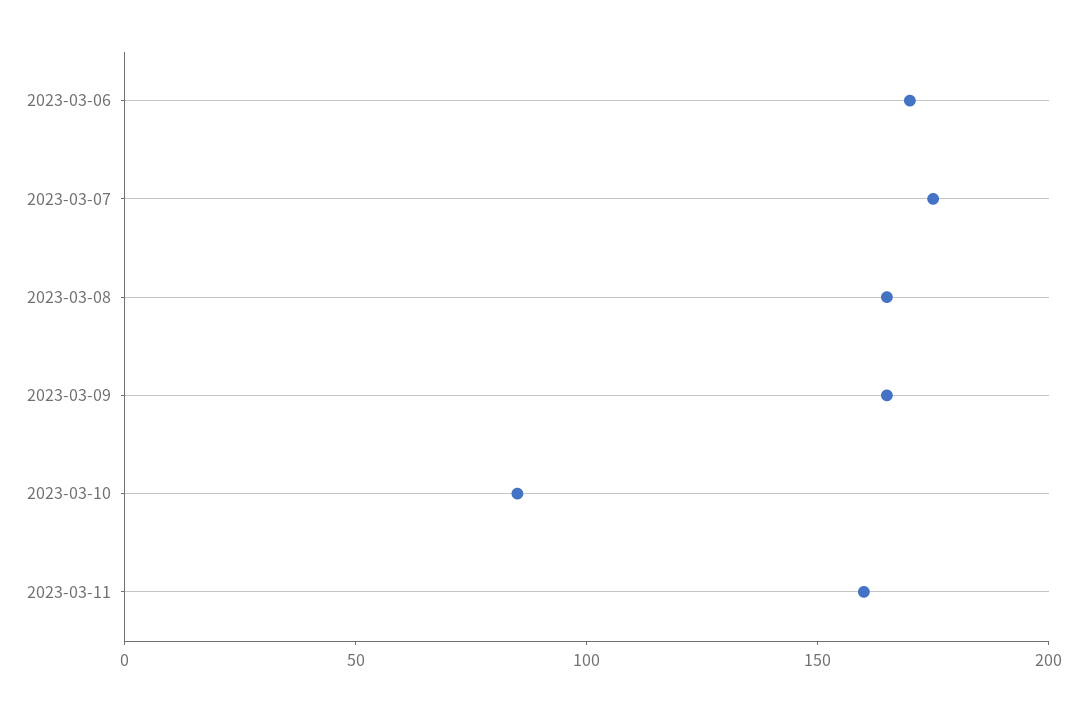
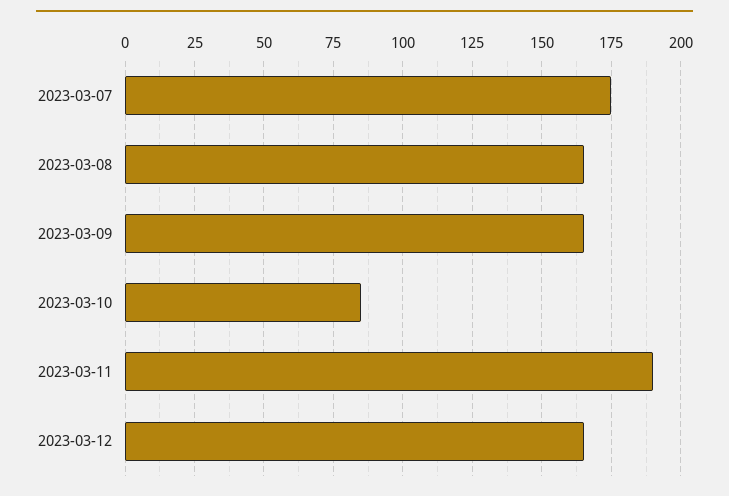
2023-03-06: 170 -> none
2023-03-11: 160 -> 190
2023-03-12: none -> 165

